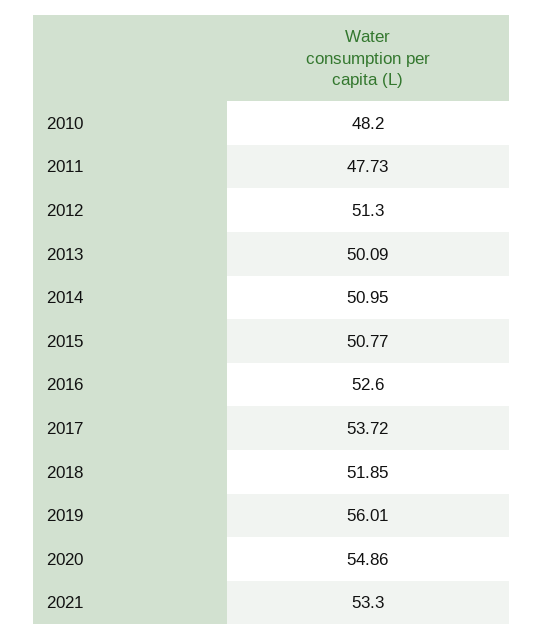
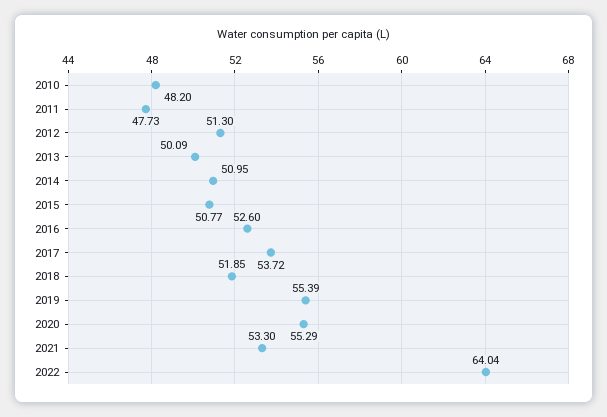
2019: 56.01 -> 55.39
2020: 54.86 -> 55.29
2022: none -> 64.04

